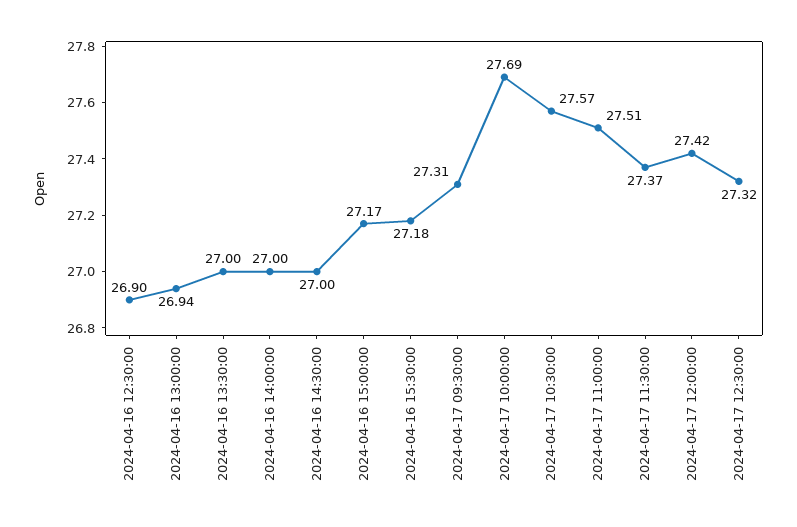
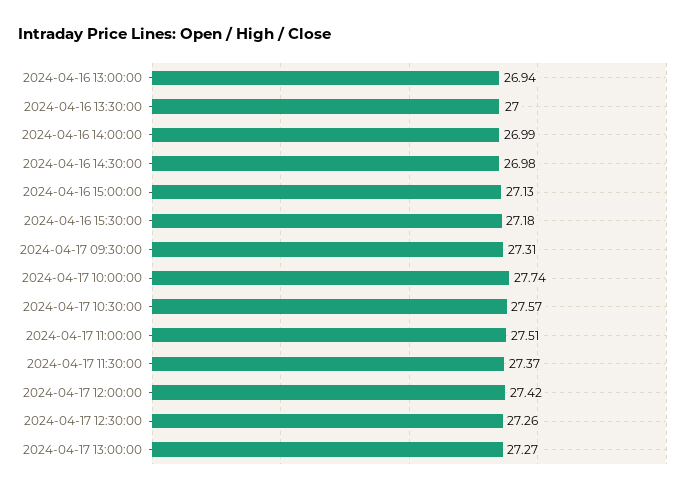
2024-04-16 12:30:00: 26.9 -> none
2024-04-16 14:00:00: 27 -> 26.99
2024-04-16 14:30:00: 27 -> 26.98
2024-04-16 15:00:00: 27.17 -> 27.13
2024-04-17 10:00:00: 27.69 -> 27.74
2024-04-17 12:30:00: 27.32 -> 27.26
2024-04-17 13:00:00: none -> 27.27

